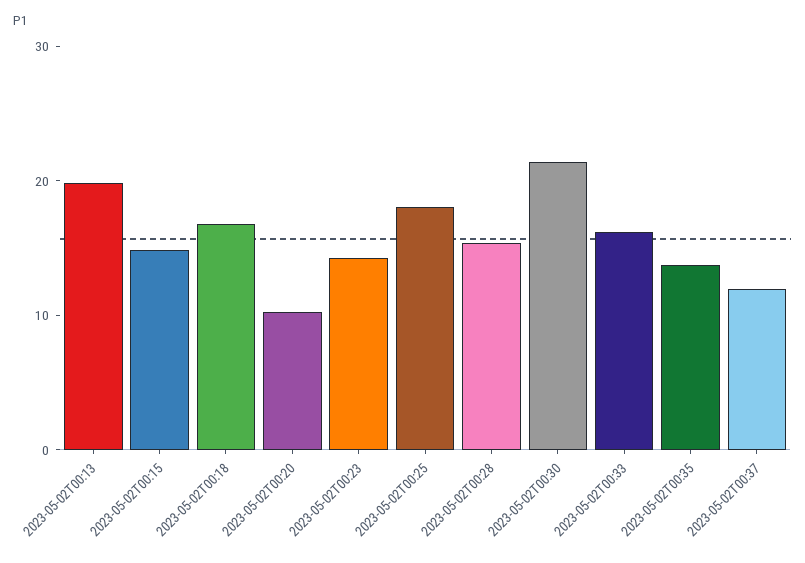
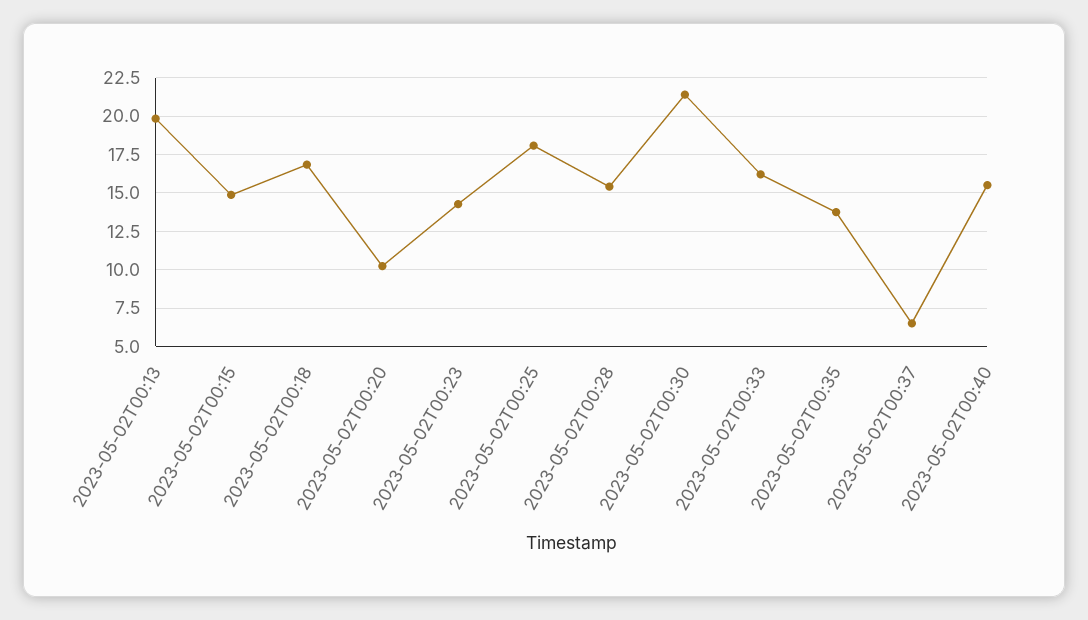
2023-05-02T00:37: 12 -> 6.5
2023-05-02T00:40: none -> 15.5

